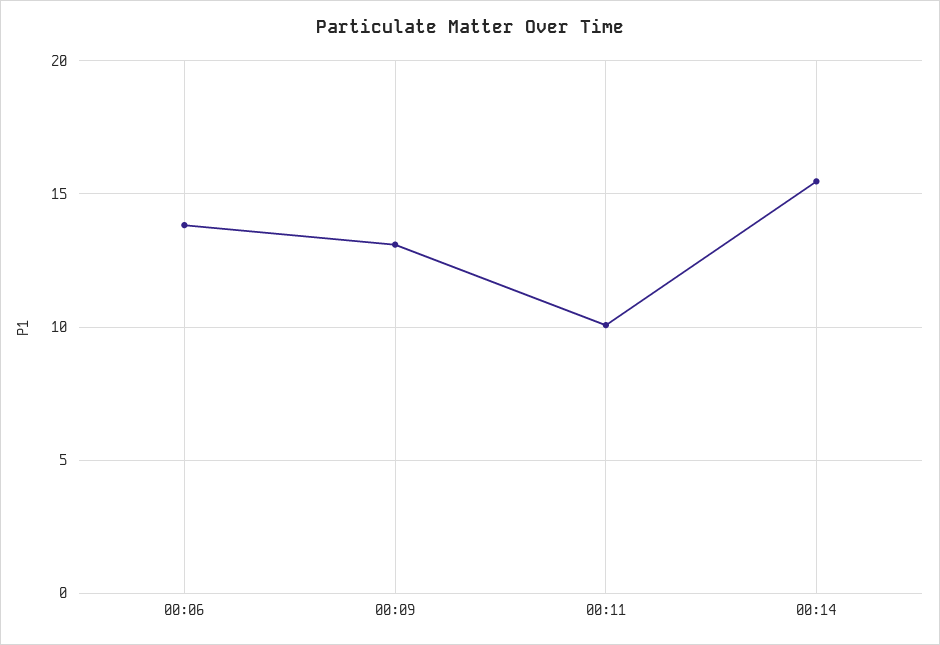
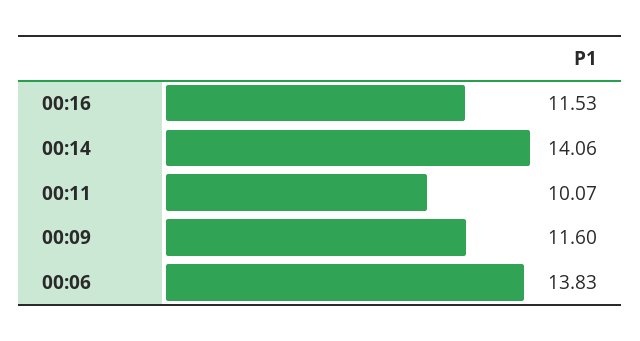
00:09: 13 -> 11.6
00:14: 15.5 -> 14.06
00:16: none -> 11.53

